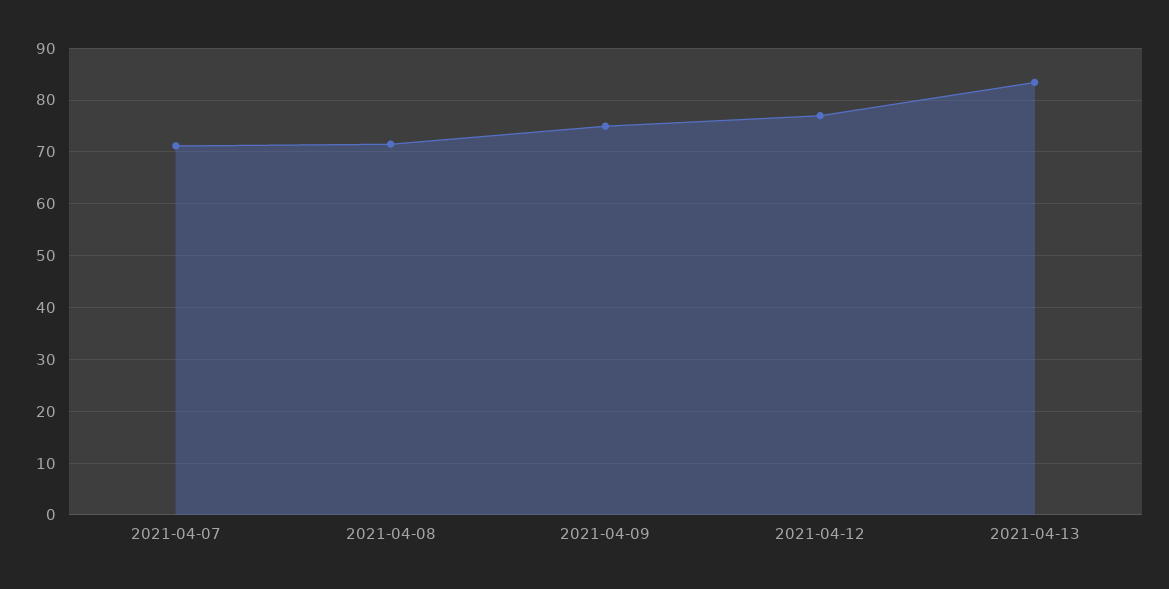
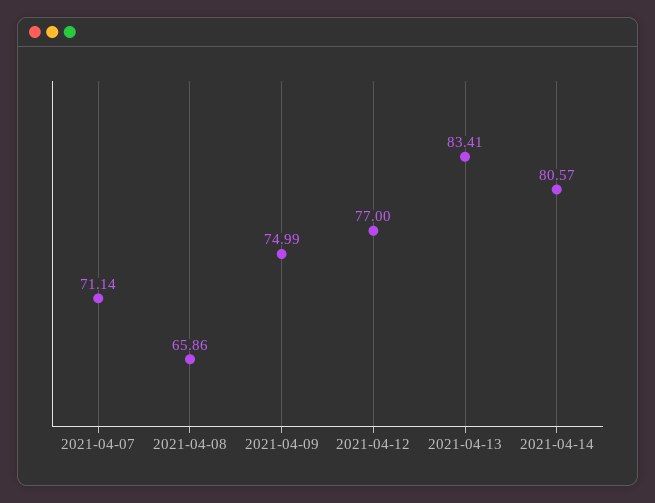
2021-04-08: 72 -> 65.86
2021-04-14: none -> 80.57

